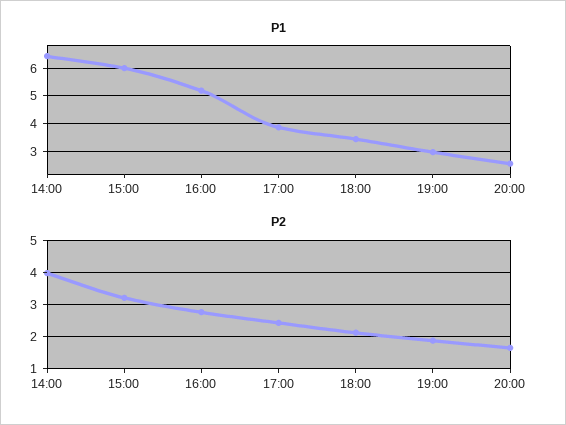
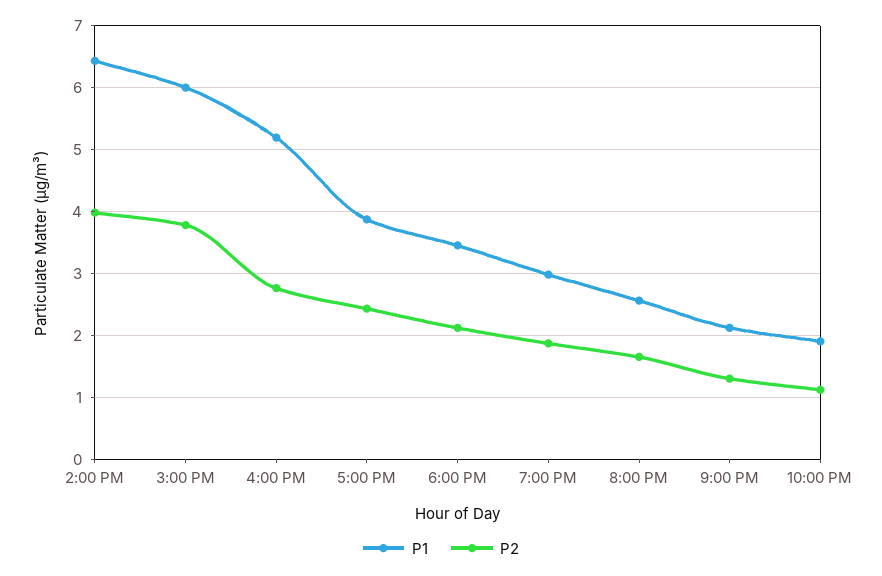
P2, 15:00: 3.2 -> 3.8
P1, 9:00 PM: none -> 2.1
P2, 9:00 PM: none -> 1.3
P1, 10:00 PM: none -> 1.9
P2, 10:00 PM: none -> 1.1

